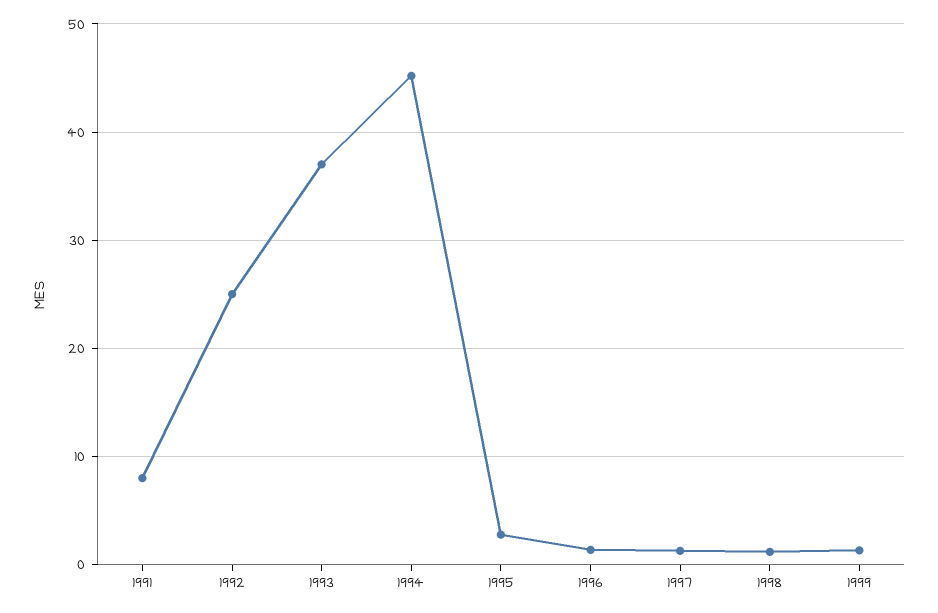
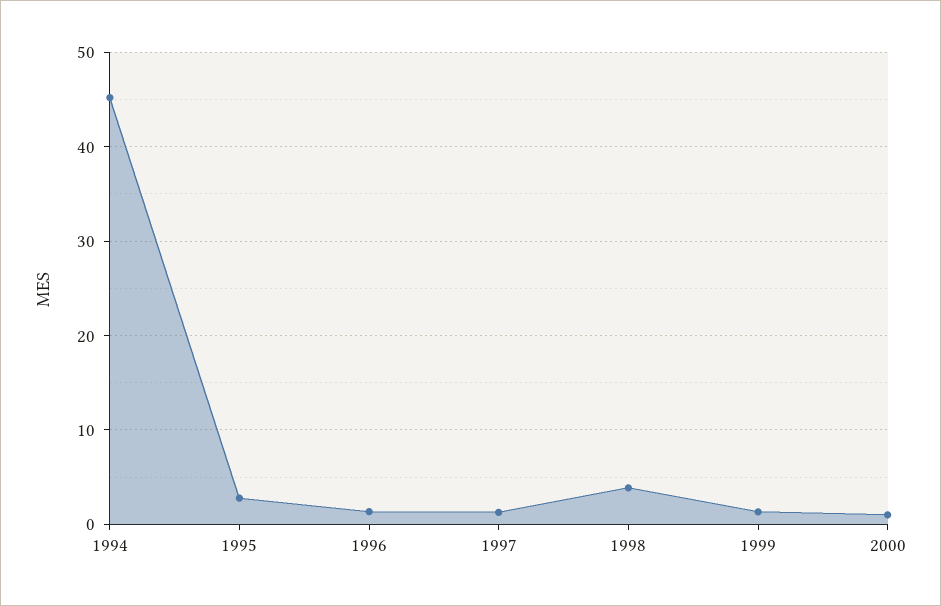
1991: 8 -> none
1992: 25 -> none
1993: 37 -> none
1998: 1 -> 4
2000: none -> 1

